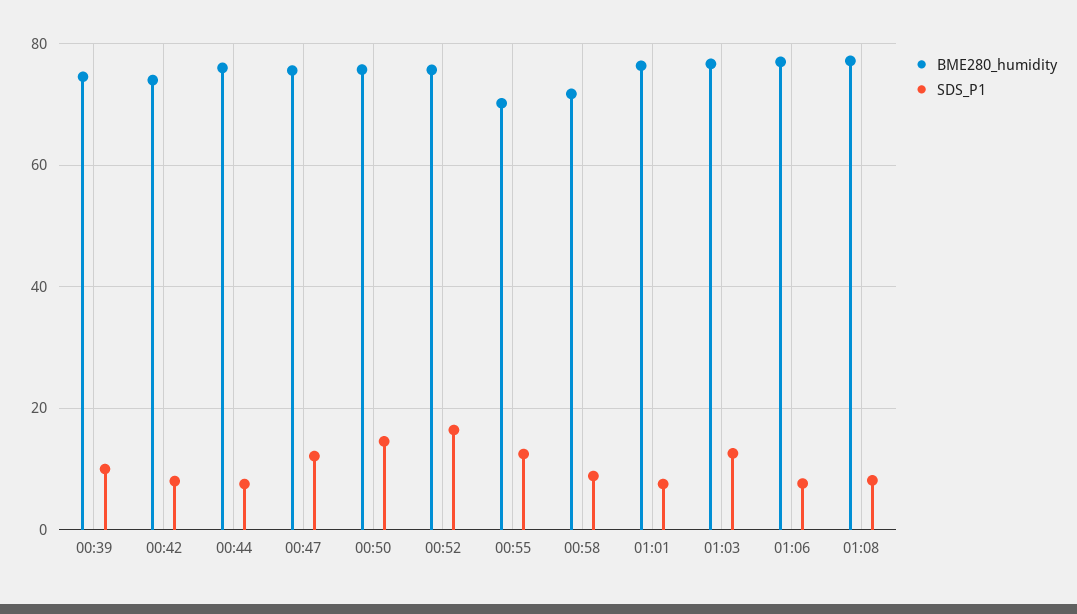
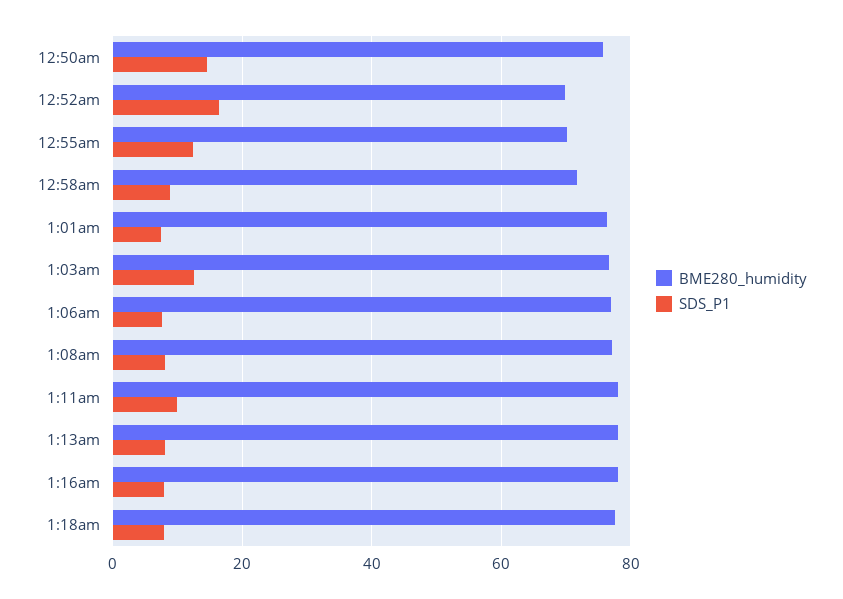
BME280_humidity, 00:39: 74 -> none
SDS_P1, 00:39: 10 -> none
BME280_humidity, 00:42: 74 -> none
SDS_P1, 00:42: 8 -> none
BME280_humidity, 00:44: 76 -> none
SDS_P1, 00:44: 8 -> none
BME280_humidity, 00:47: 76 -> none
SDS_P1, 00:47: 12 -> none
BME280_humidity, 00:52: 76 -> 70
BME280_humidity, 1:11am: none -> 78
SDS_P1, 1:11am: none -> 10
BME280_humidity, 1:13am: none -> 78
SDS_P1, 1:13am: none -> 8
BME280_humidity, 1:16am: none -> 78
SDS_P1, 1:16am: none -> 8
BME280_humidity, 1:18am: none -> 78
SDS_P1, 1:18am: none -> 8

